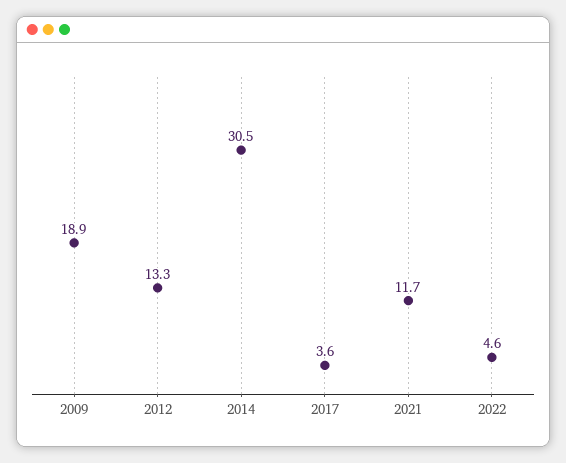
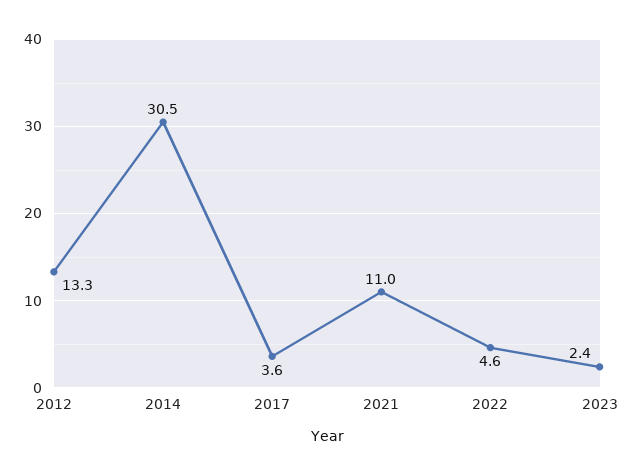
2009: 18.9 -> none
2021: 11.7 -> 11
2023: none -> 2.4

